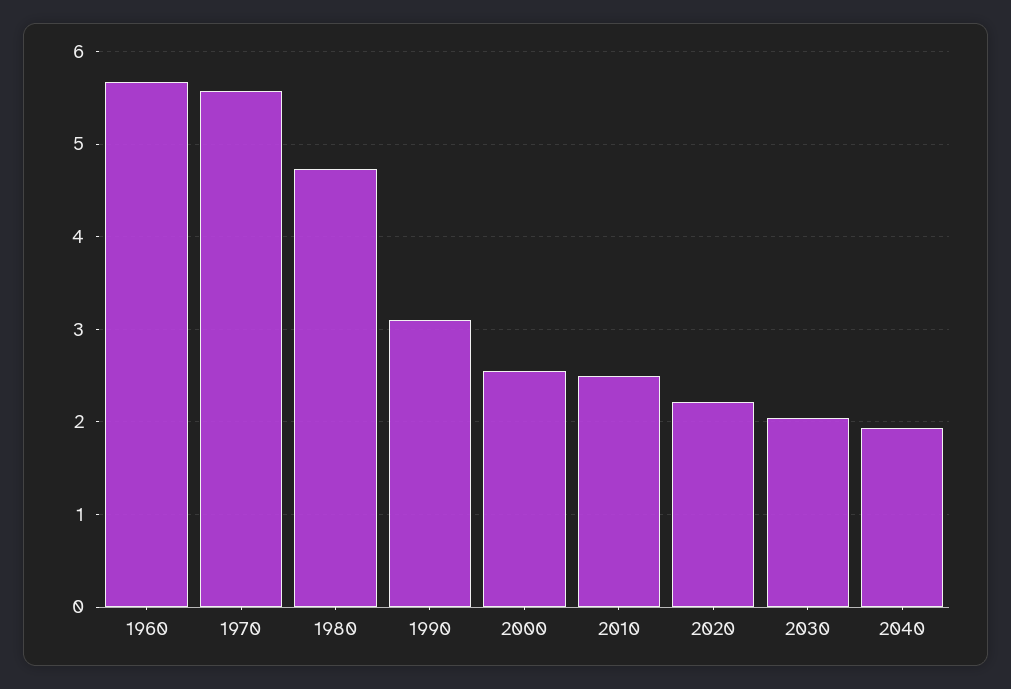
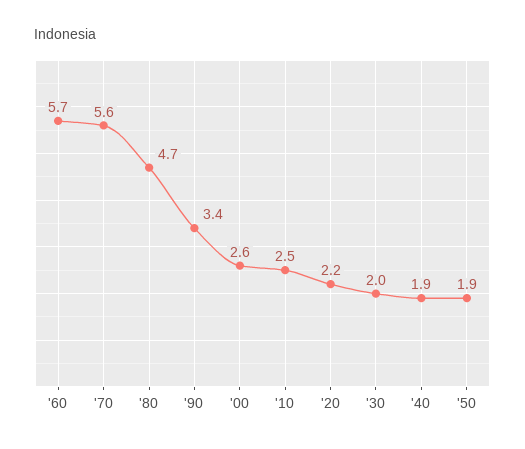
1990: 3.1 -> 3.4
'50: none -> 1.9

